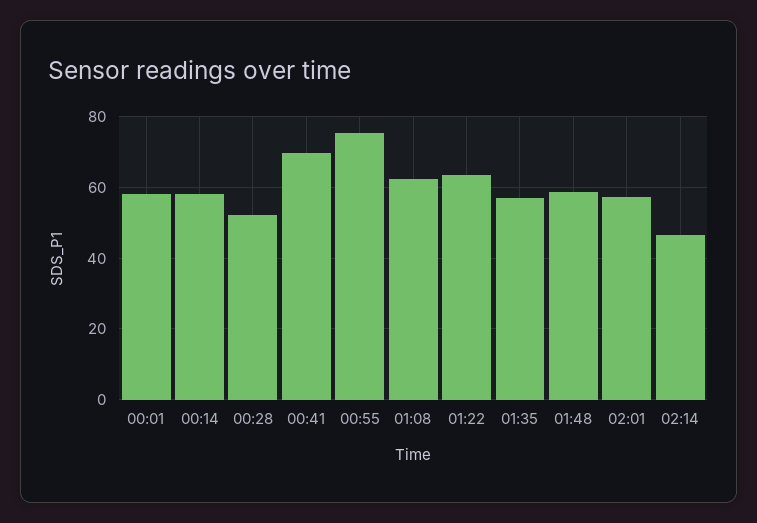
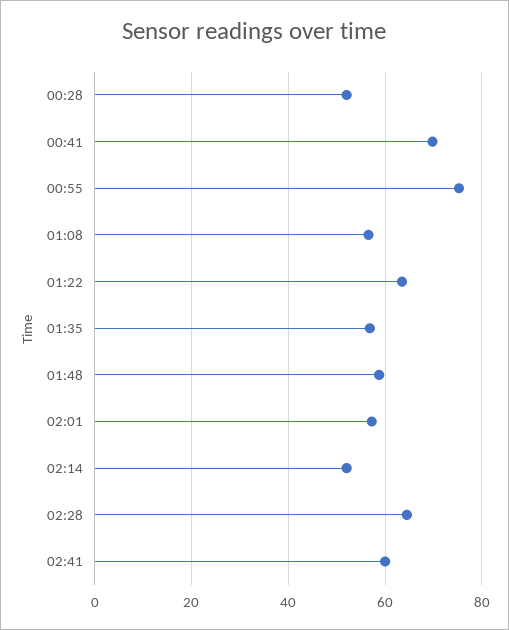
00:01: 58 -> none
00:14: 58 -> none
01:08: 62 -> 56
02:14: 46 -> 52
02:28: none -> 64
02:41: none -> 60

